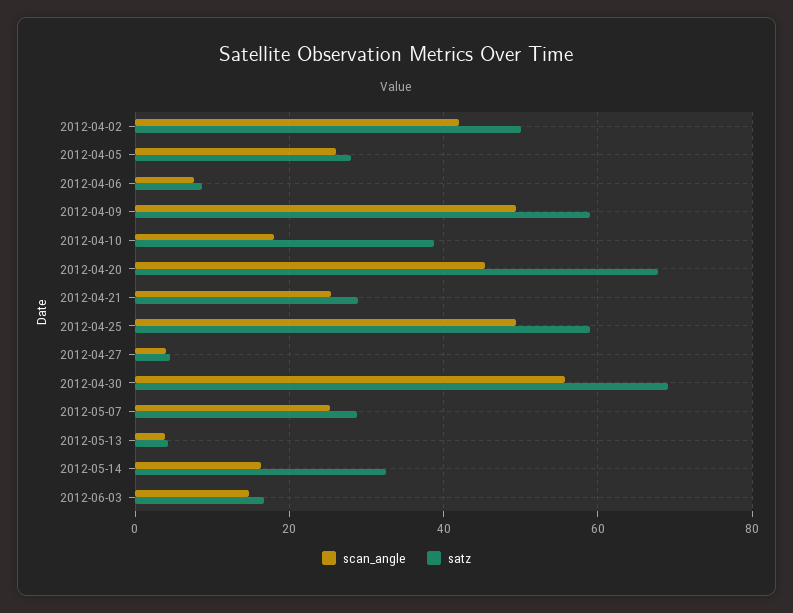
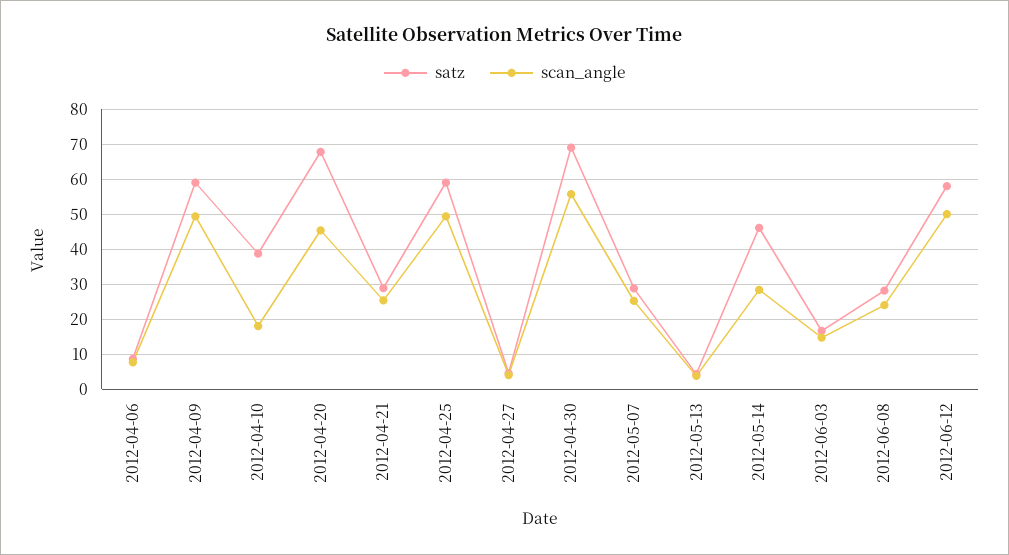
scan_angle, 2012-04-02: 42 -> none
satz, 2012-04-02: 50 -> none
scan_angle, 2012-04-05: 26 -> none
satz, 2012-04-05: 28 -> none
scan_angle, 2012-05-14: 16 -> 28
satz, 2012-05-14: 32 -> 46
satz, 2012-06-08: none -> 28
scan_angle, 2012-06-08: none -> 24
satz, 2012-06-12: none -> 58
scan_angle, 2012-06-12: none -> 50

